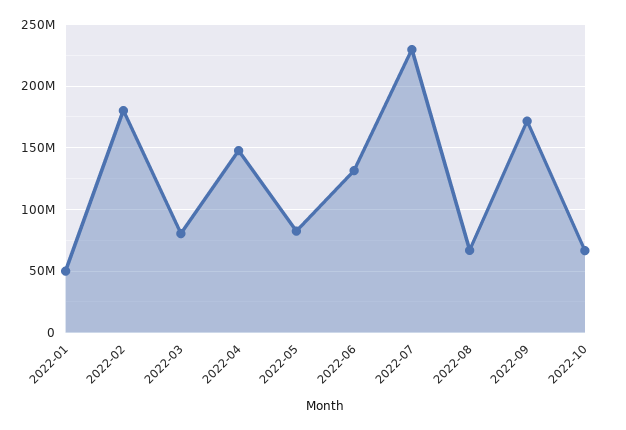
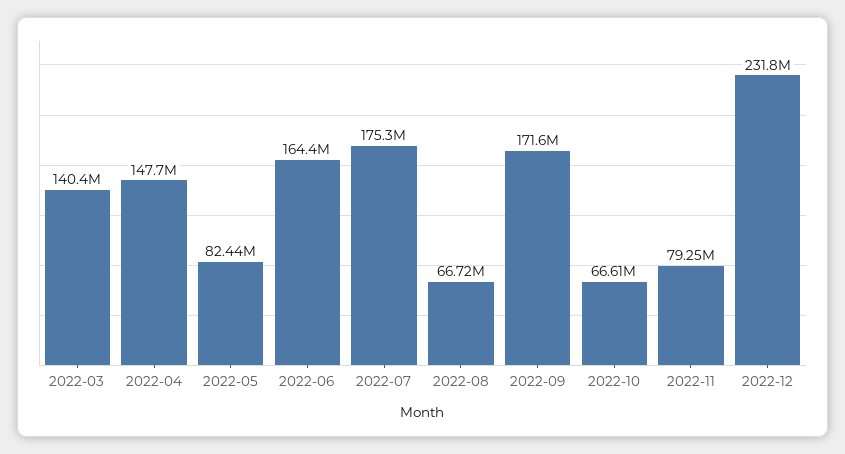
2022-01: 50000000 -> none
2022-02: 180000000 -> none
2022-03: 80000000 -> 140400000
2022-06: 130000000 -> 164400000
2022-07: 230000000 -> 175300000
2022-11: none -> 79250000
2022-12: none -> 231800000

